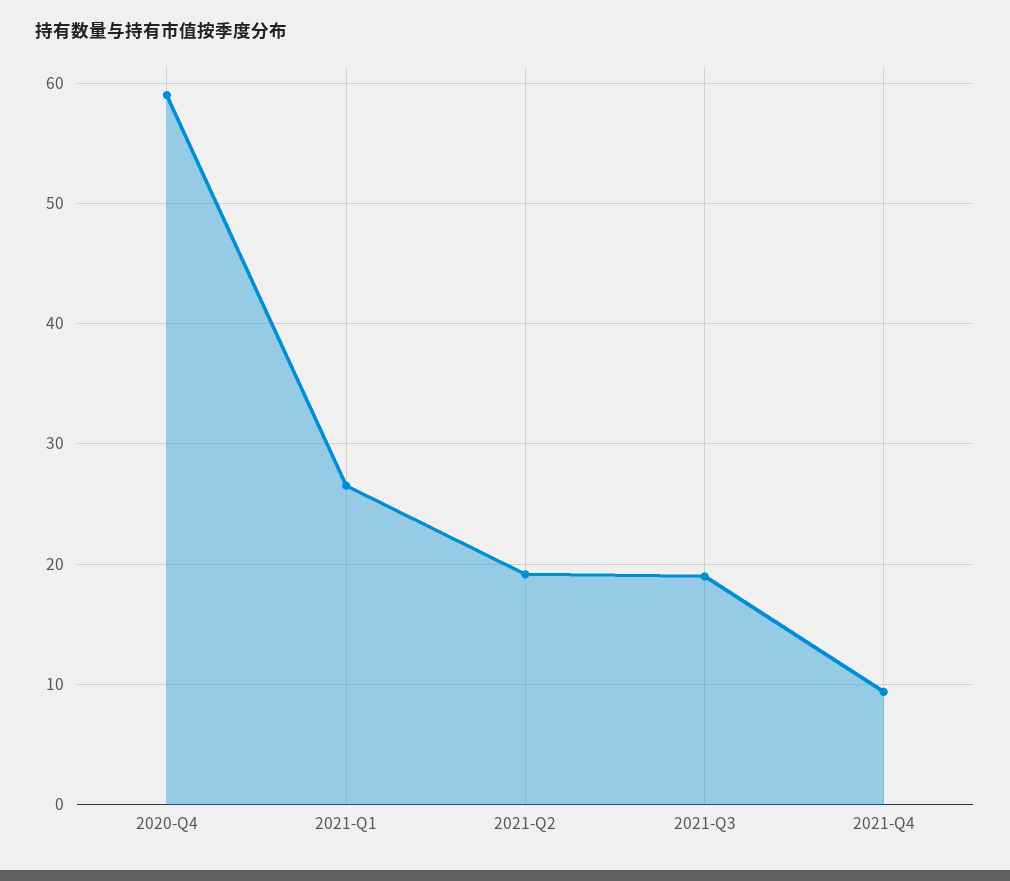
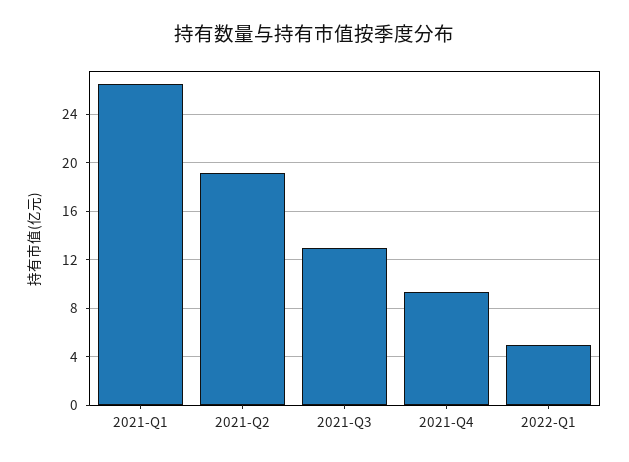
2020-Q4: 59 -> none
2021-Q3: 19 -> 13
2022-Q1: none -> 5

